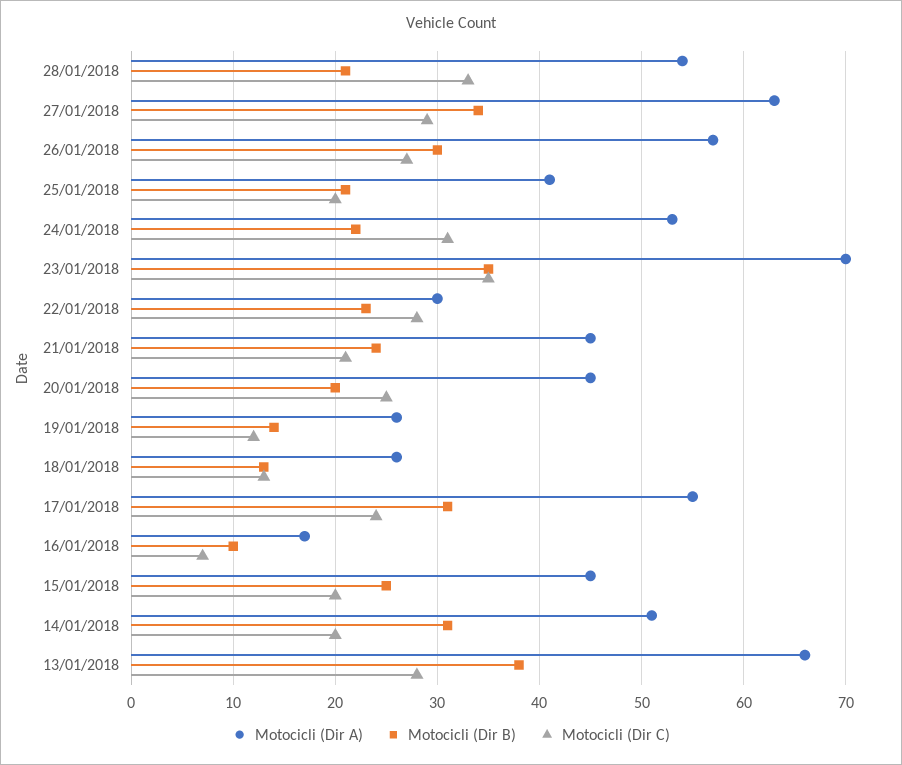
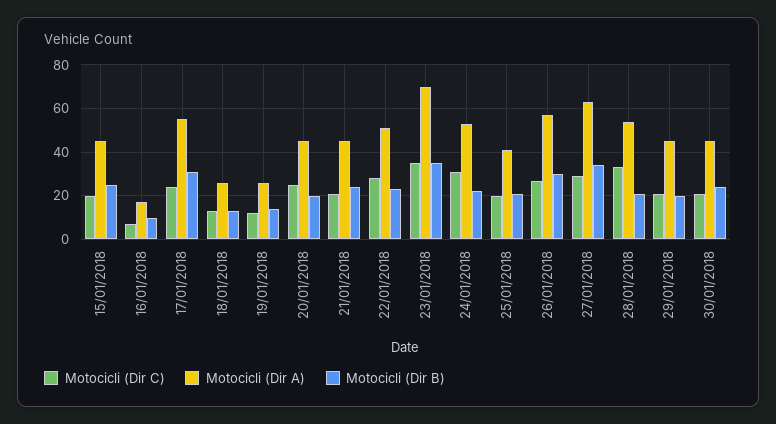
Motocicli (Dir A), 22/01/2018: 30 -> 50
Motocicli (Dir A), 14/01/2018: 51 -> none
Motocicli (Dir B), 14/01/2018: 31 -> none
Motocicli (Dir C), 14/01/2018: 20 -> none
Motocicli (Dir A), 13/01/2018: 66 -> none
Motocicli (Dir B), 13/01/2018: 38 -> none
Motocicli (Dir C), 13/01/2018: 28 -> none
Motocicli (Dir C), 29/01/2018: none -> 20
Motocicli (Dir A), 29/01/2018: none -> 45
Motocicli (Dir B), 29/01/2018: none -> 20
Motocicli (Dir C), 30/01/2018: none -> 20
Motocicli (Dir A), 30/01/2018: none -> 45
Motocicli (Dir B), 30/01/2018: none -> 25

